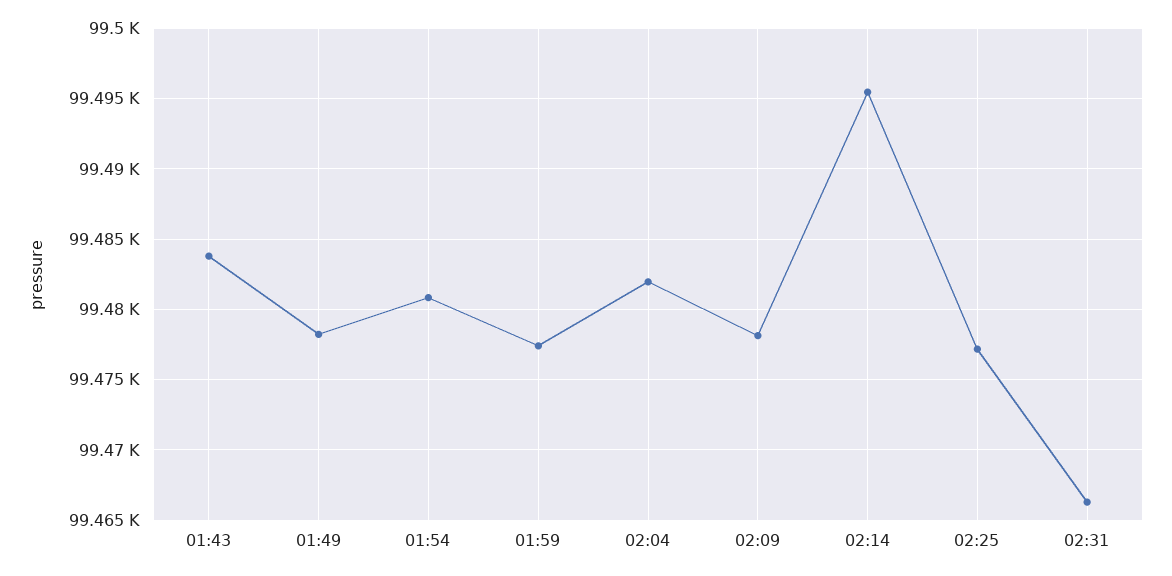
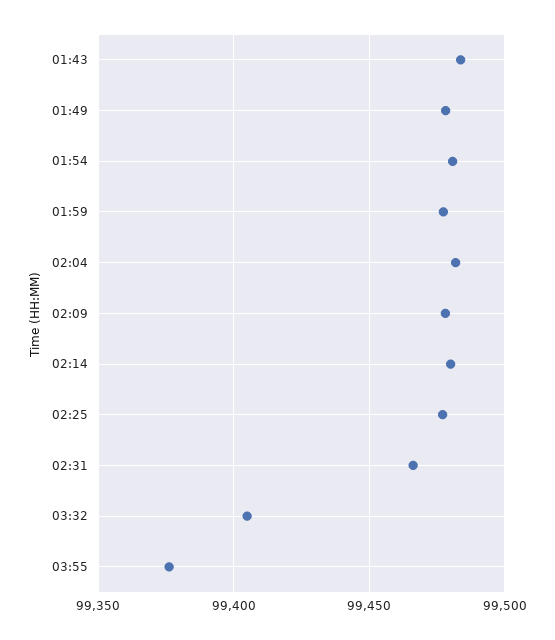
02:14: 99495.5 -> 99480
03:32: none -> 99405
03:55: none -> 99375

